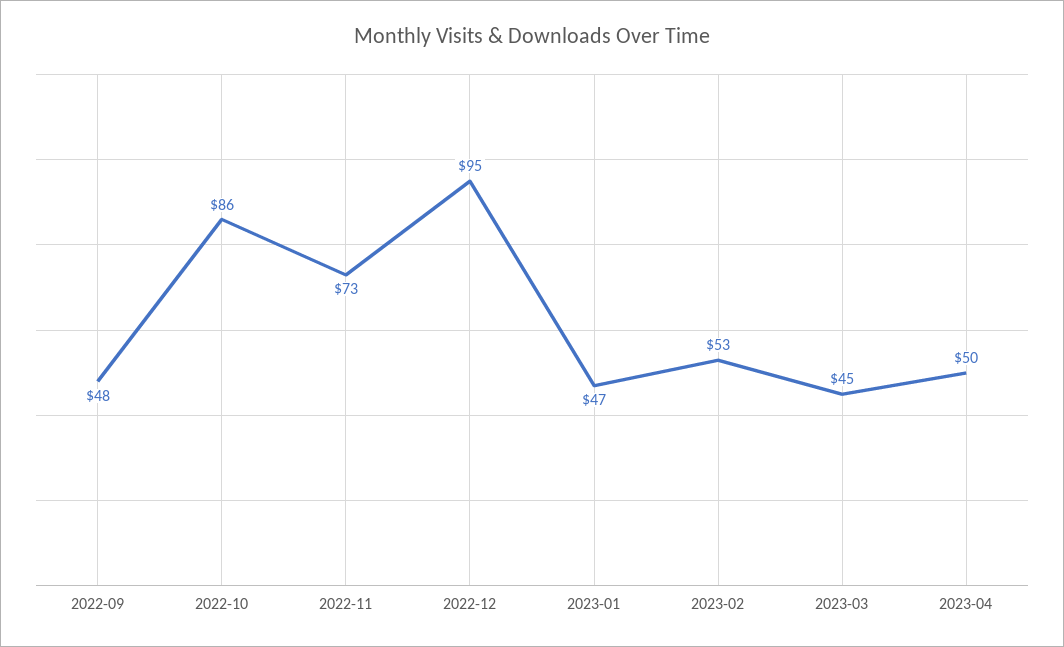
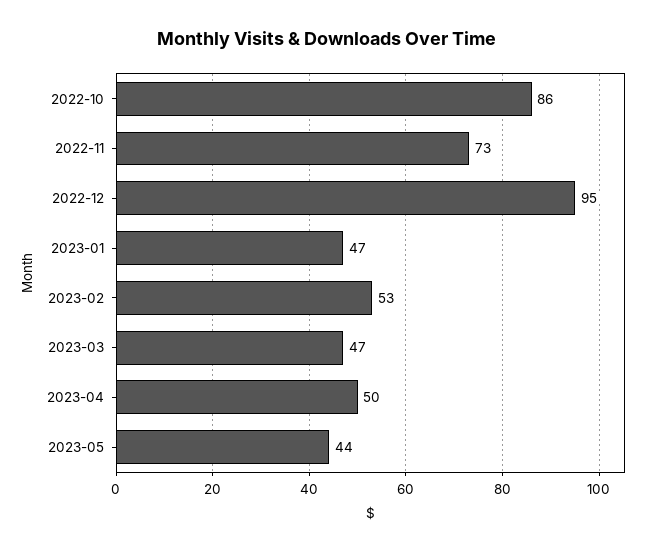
2022-09: 48 -> none
2023-03: 45 -> 47
2023-05: none -> 44

